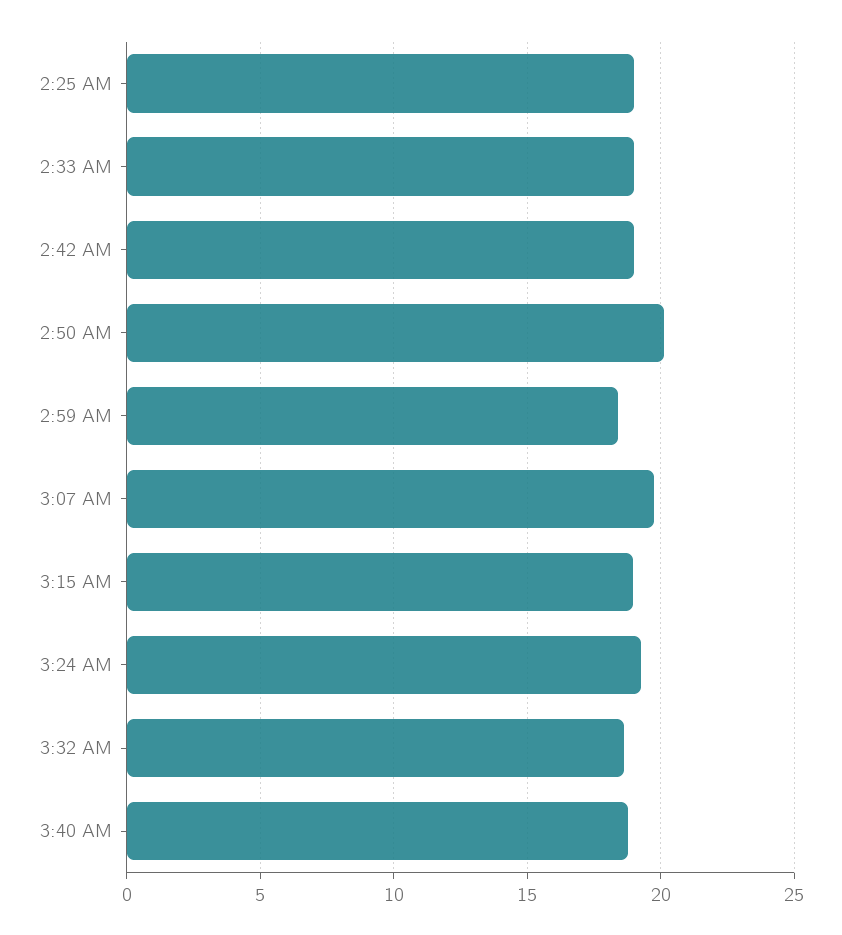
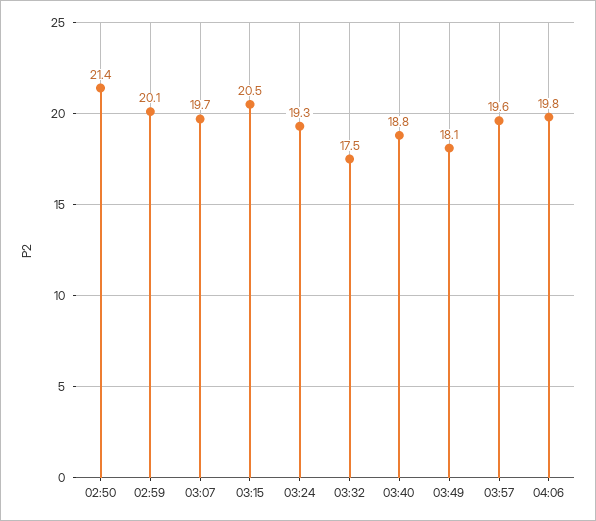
2:25 AM: 19 -> none
2:33 AM: 19 -> none
2:42 AM: 19 -> none
2:50 AM: 20 -> 21.4
2:59 AM: 18.5 -> 20.1
3:15 AM: 19 -> 20.5
3:32 AM: 18.5 -> 17.5
03:49: none -> 18.1
03:57: none -> 19.6
04:06: none -> 19.8

